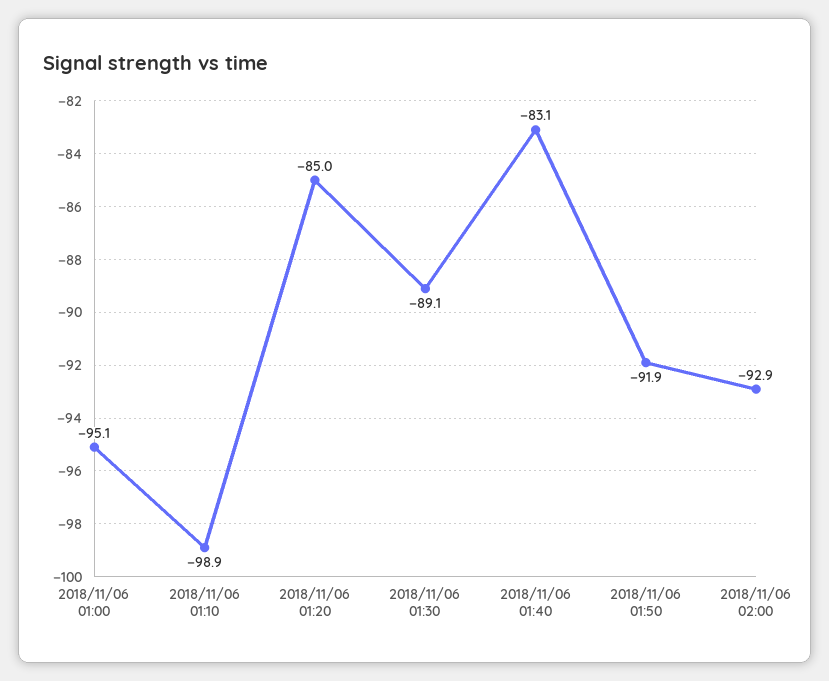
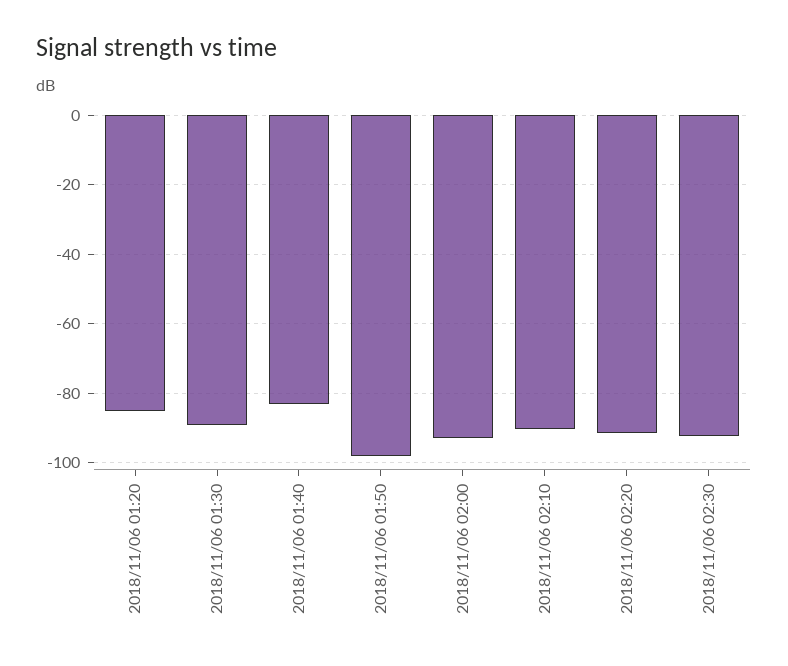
2018/11/06 01:00: -95.1 -> none
2018/11/06 01:10: -98.9 -> none
2018/11/06 01:50: -91.9 -> -98
2018/11/06 02:10: none -> -90
2018/11/06 02:20: none -> -92
2018/11/06 02:30: none -> -92

